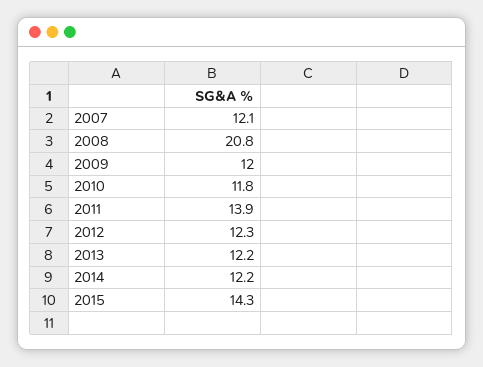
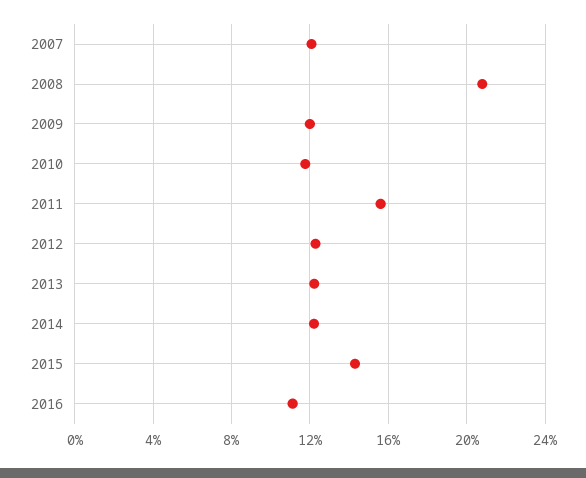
2011: 13.9 -> 15.5
2016: none -> 11

